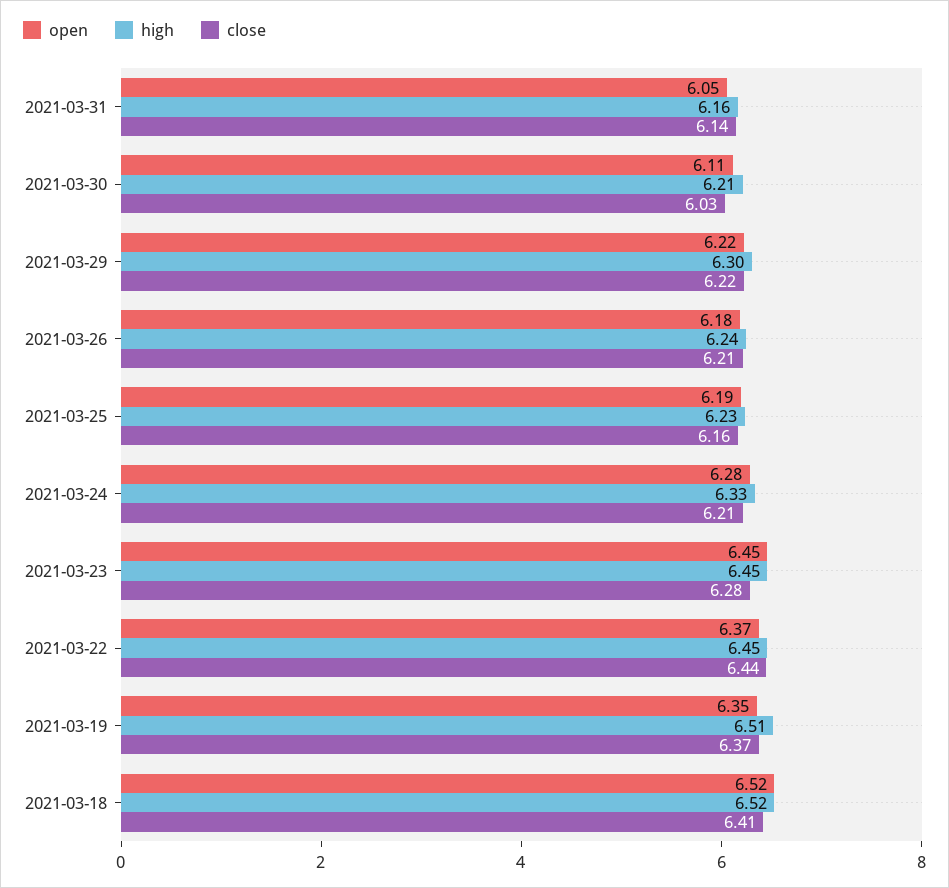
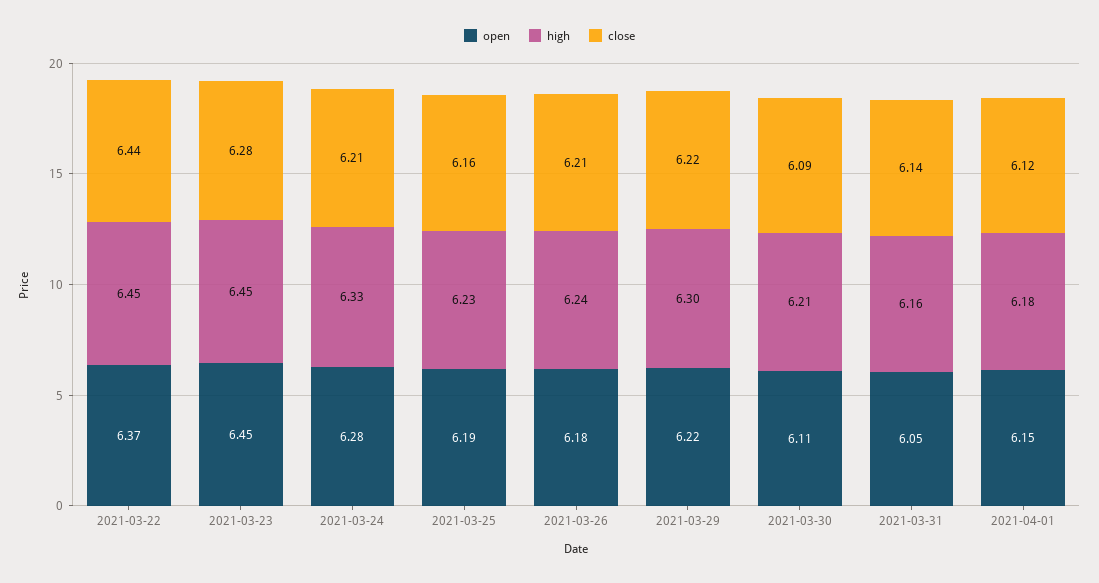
close, 2021-03-30: 6.03 -> 6.09
open, 2021-03-19: 6.35 -> none
high, 2021-03-19: 6.51 -> none
close, 2021-03-19: 6.37 -> none
open, 2021-03-18: 6.52 -> none
high, 2021-03-18: 6.52 -> none
close, 2021-03-18: 6.41 -> none
open, 2021-04-01: none -> 6.15
high, 2021-04-01: none -> 6.18
close, 2021-04-01: none -> 6.12

